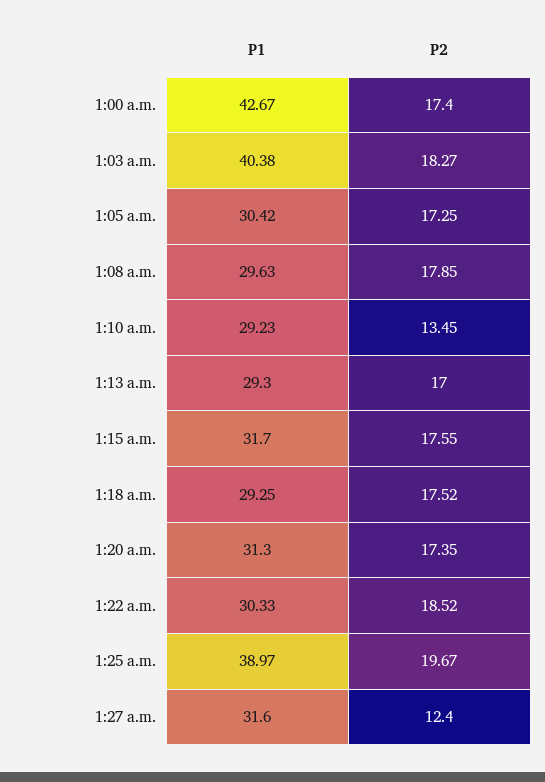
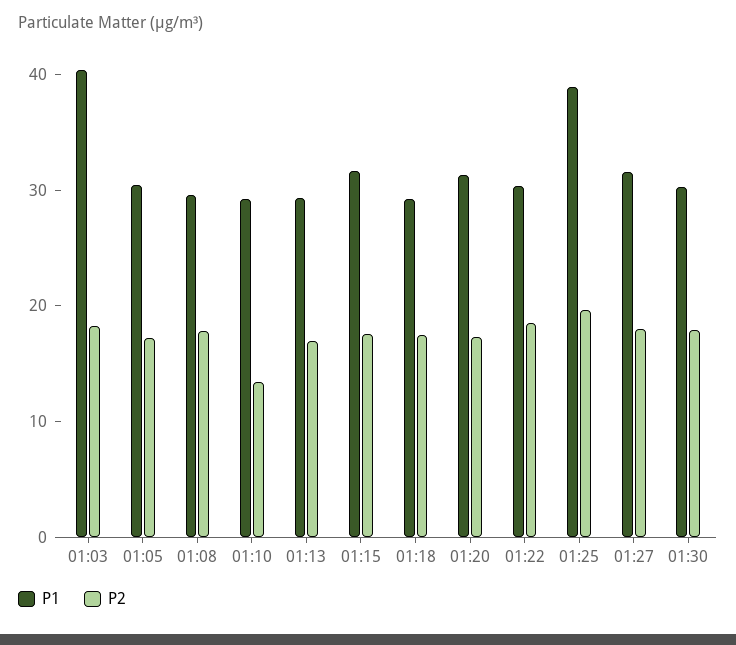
P1, 1:00 a.m.: 42.67 -> none
P2, 1:00 a.m.: 17.4 -> none
P2, 1:27 a.m.: 12.4 -> 18
P1, 01:30: none -> 30
P2, 01:30: none -> 18

